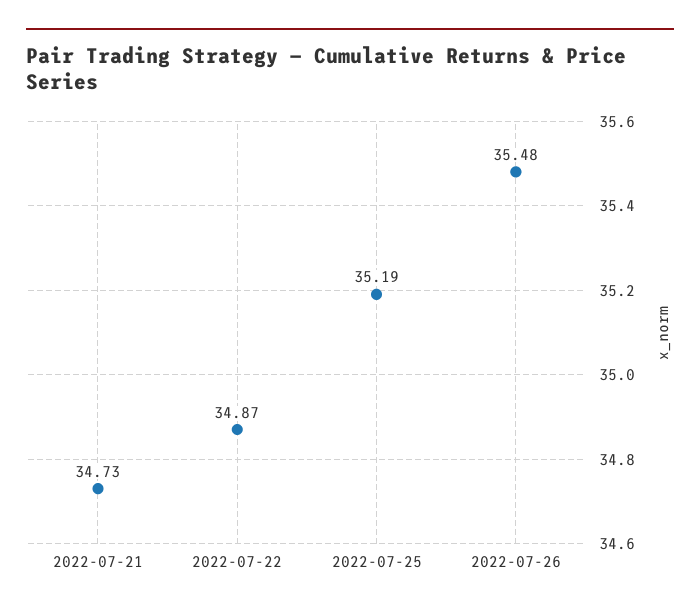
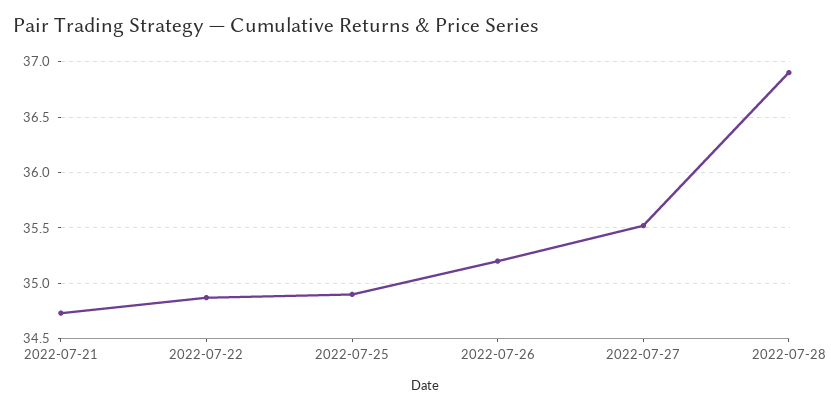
2022-07-25: 35.19 -> 34.9
2022-07-26: 35.48 -> 35.2
2022-07-27: none -> 35.5
2022-07-28: none -> 36.9

